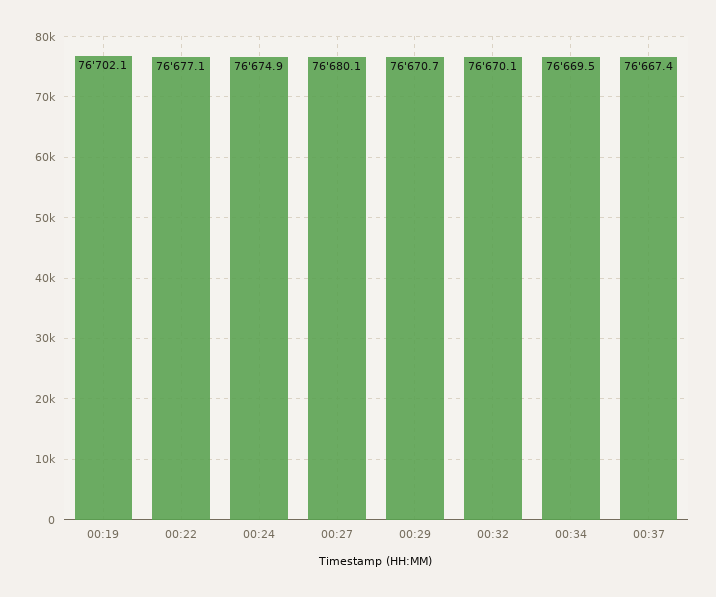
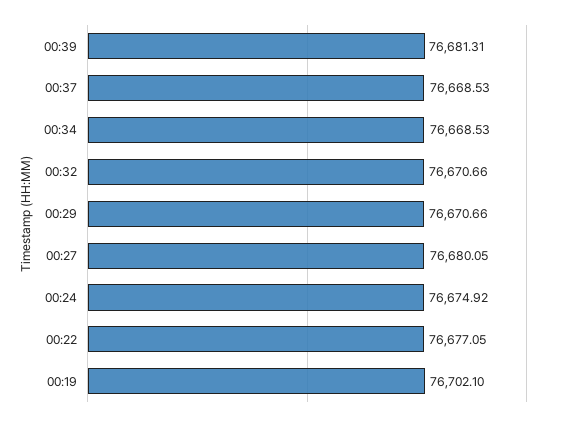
00:32: 76670.1 -> 76670.66
00:34: 76669.5 -> 76668.53
00:37: 76667.4 -> 76668.53
00:39: none -> 76681.31

